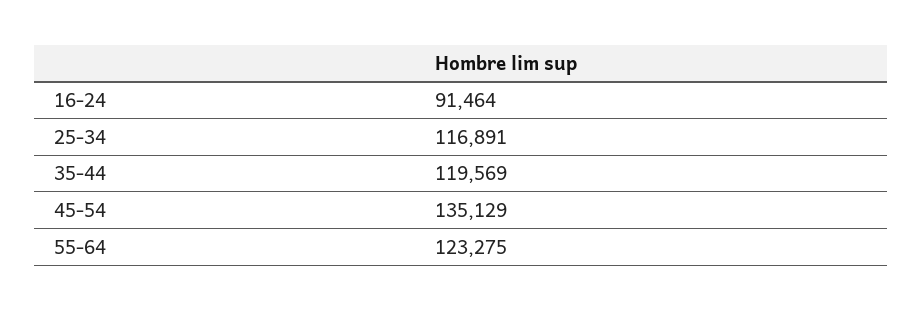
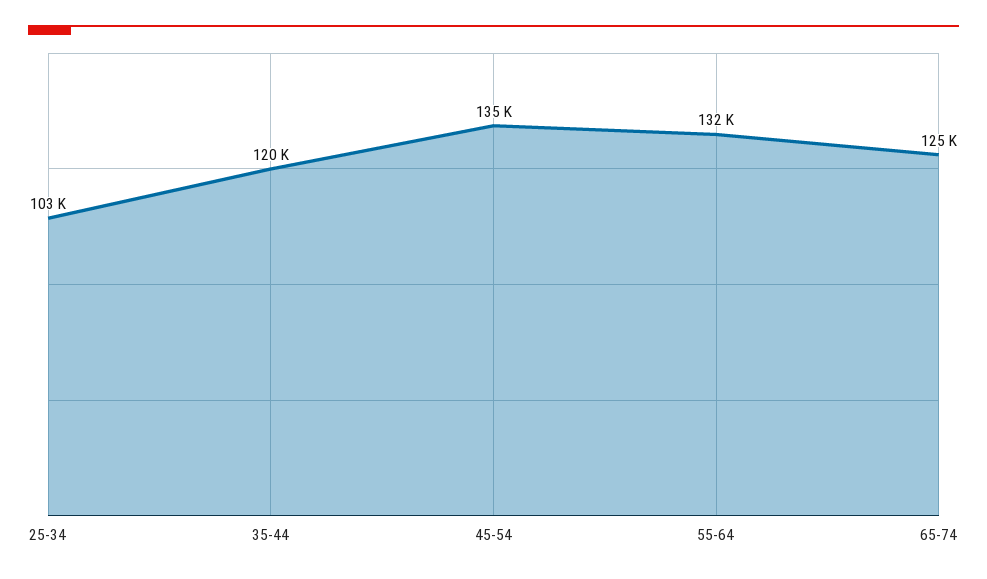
16-24: 91464 -> none
25-34: 116891 -> 103000
55-64: 123275 -> 132000
65-74: none -> 125000

